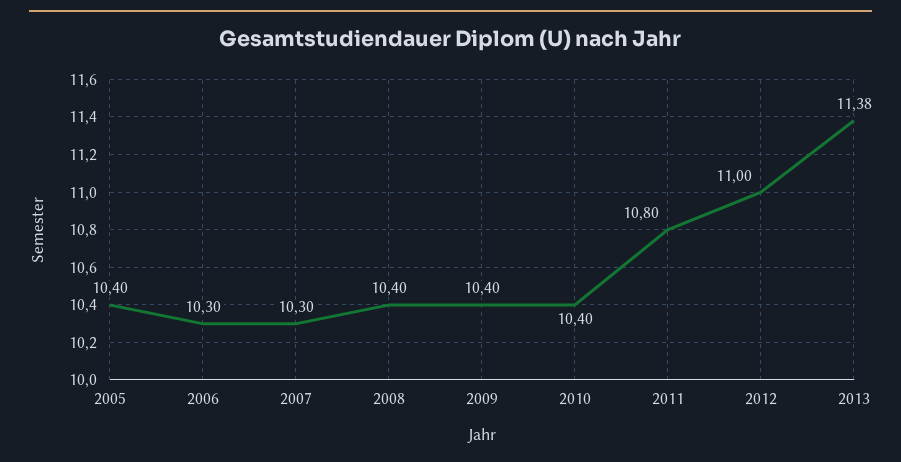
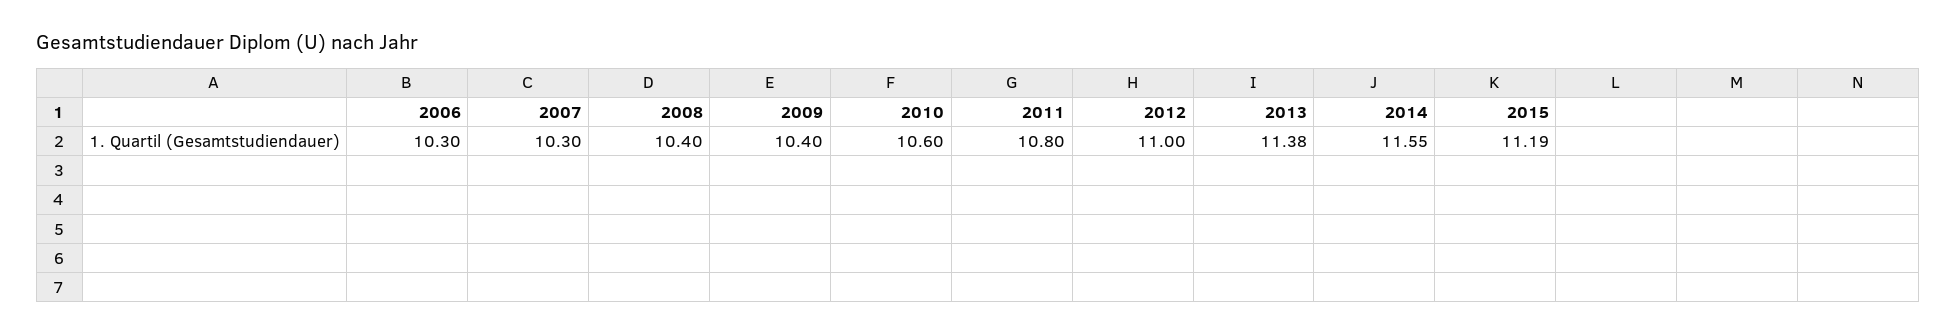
2005: 10.4 -> none
2010: 10.4 -> 10.6
2014: none -> 11.55
2015: none -> 11.19

